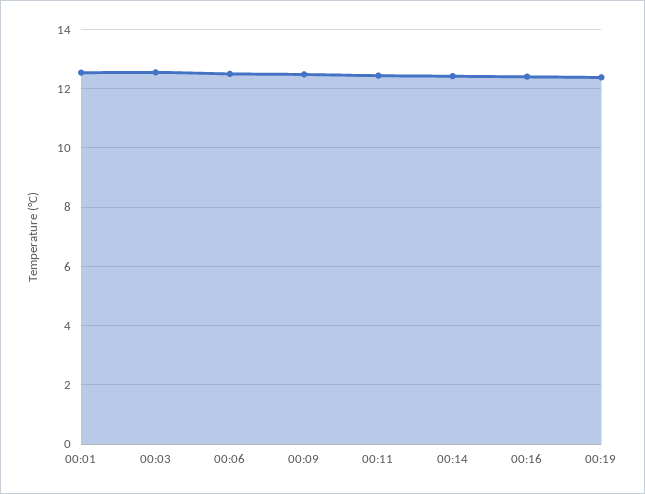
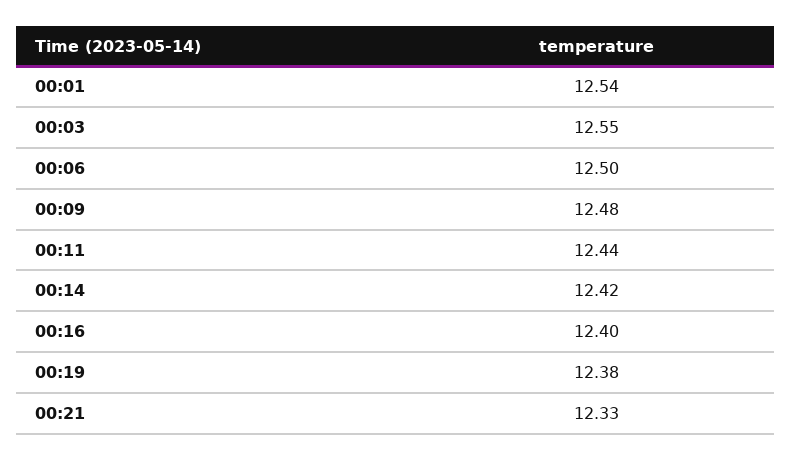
00:21: none -> 12.33

